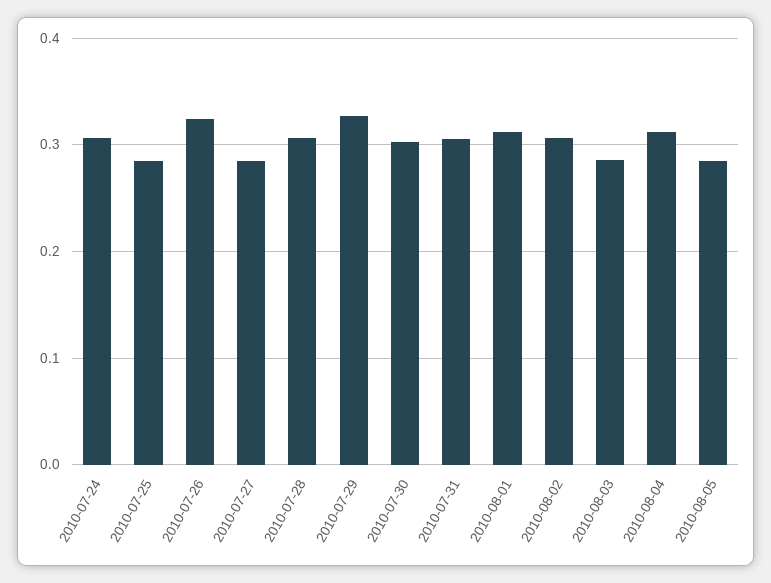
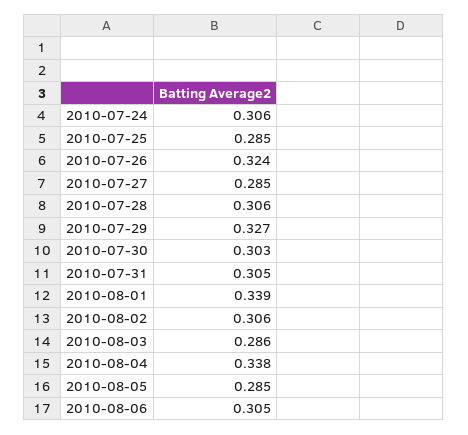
2010-08-01: 0.31 -> 0.339
2010-08-04: 0.31 -> 0.338
2010-08-06: none -> 0.305

